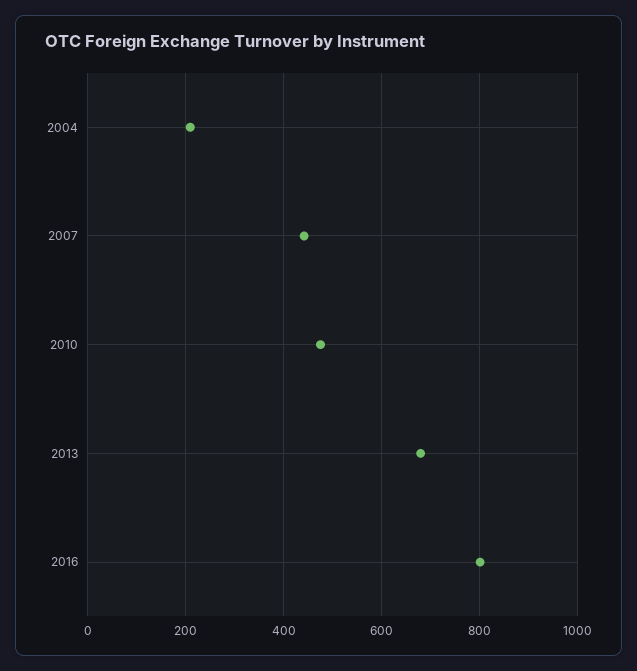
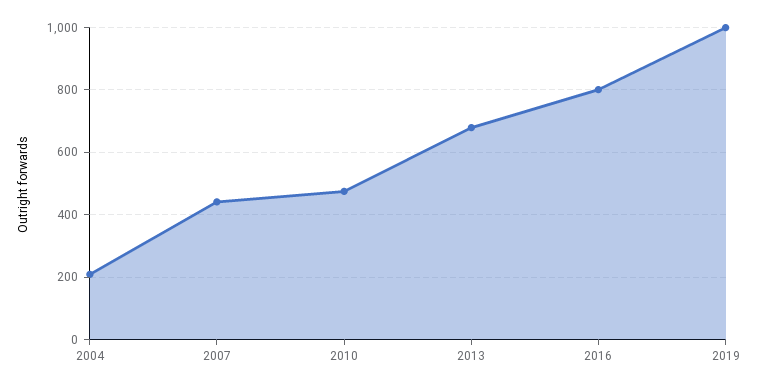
2019: none -> 1000

